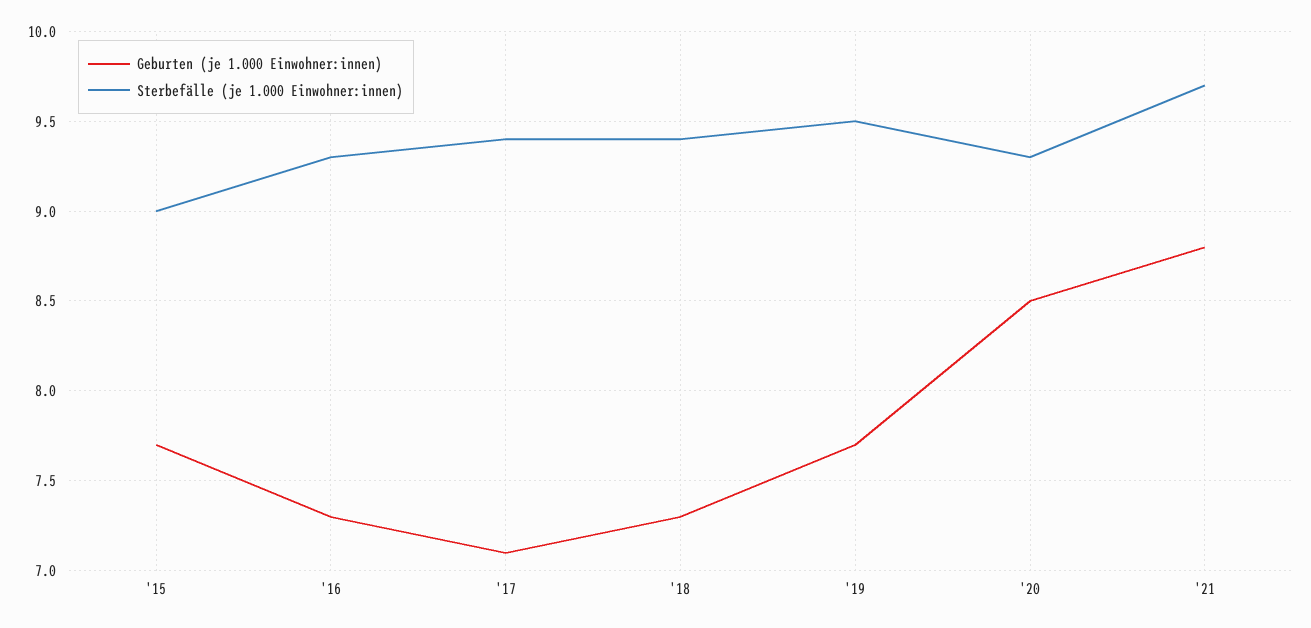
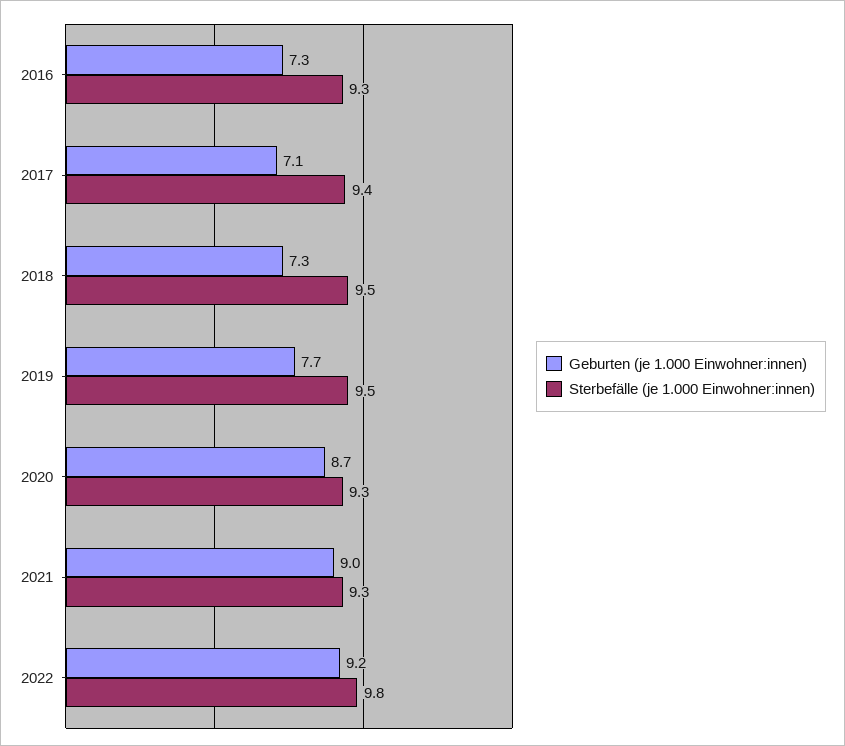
Geburten (je 1.000 Einwohner:innen), '15: 7.7 -> none
Sterbefälle (je 1.000 Einwohner:innen), '15: 9 -> none
Sterbefälle (je 1.000 Einwohner:innen), '18: 9.4 -> 9.5
Geburten (je 1.000 Einwohner:innen), '20: 8.5 -> 8.7
Geburten (je 1.000 Einwohner:innen), '21: 8.8 -> 9
Sterbefälle (je 1.000 Einwohner:innen), '21: 9.7 -> 9.3
Geburten (je 1.000 Einwohner:innen), 2022: none -> 9.2
Sterbefälle (je 1.000 Einwohner:innen), 2022: none -> 9.8

